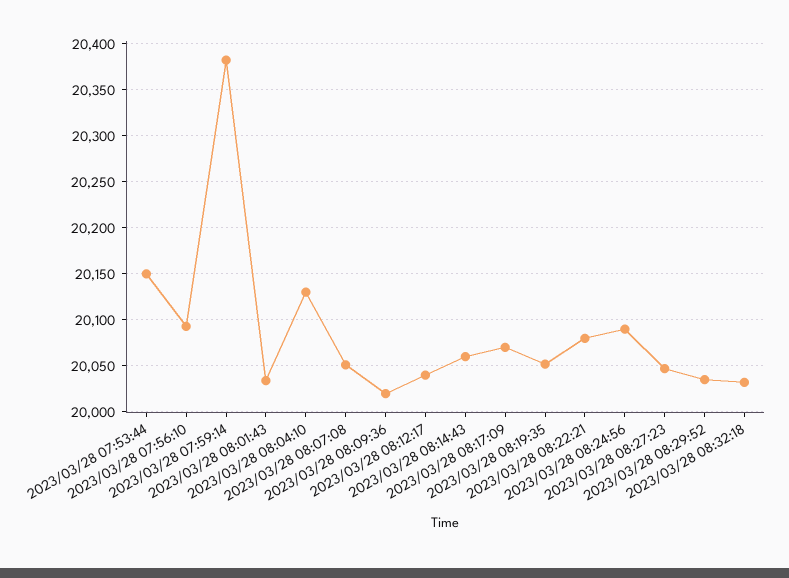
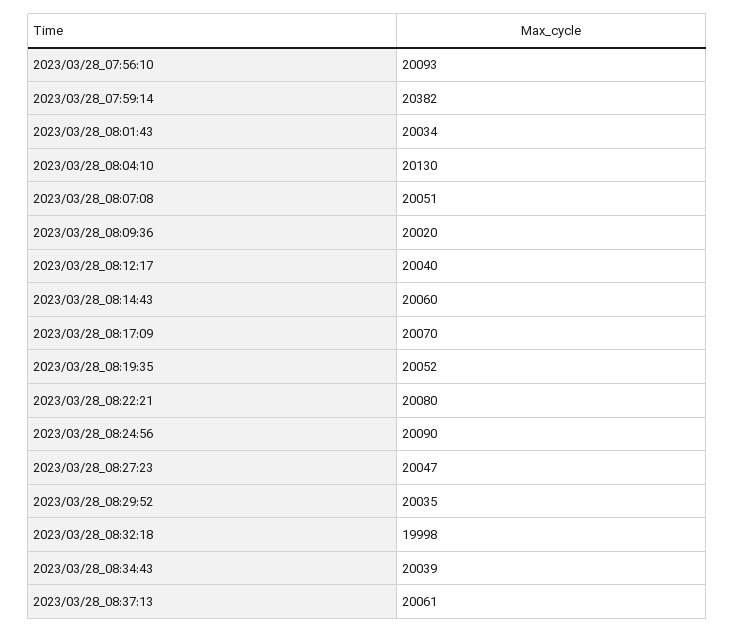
2023/03/28 07:53:44: 20150 -> none
2023/03/28 08:32:18: 20030 -> 19998
2023/03/28_08:34:43: none -> 20039
2023/03/28_08:37:13: none -> 20061

